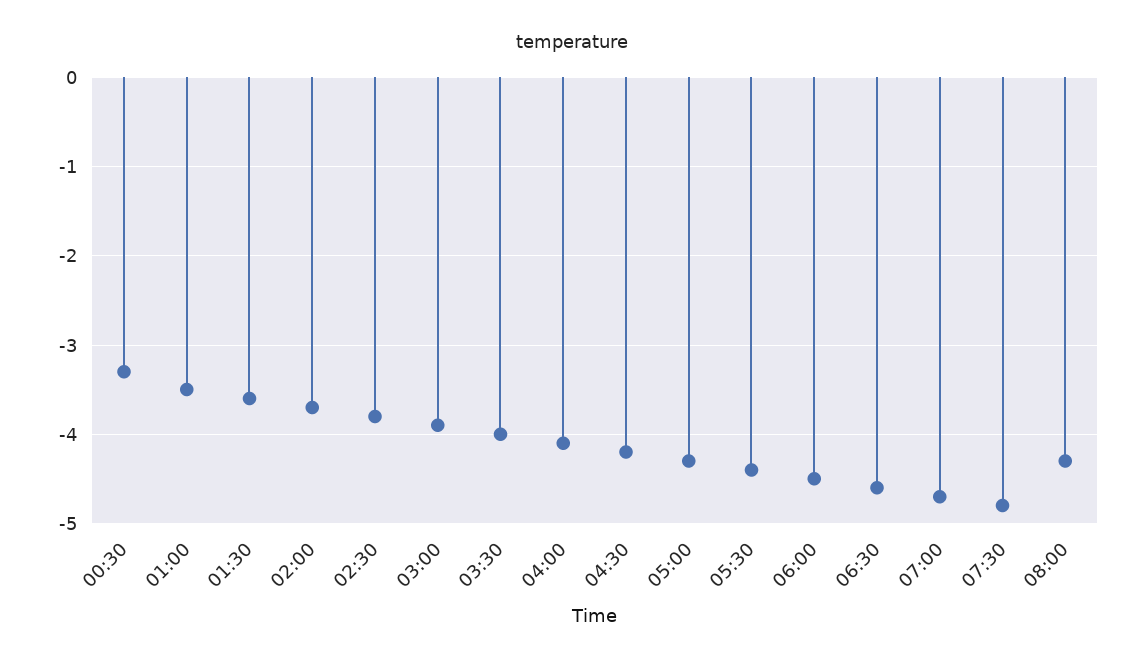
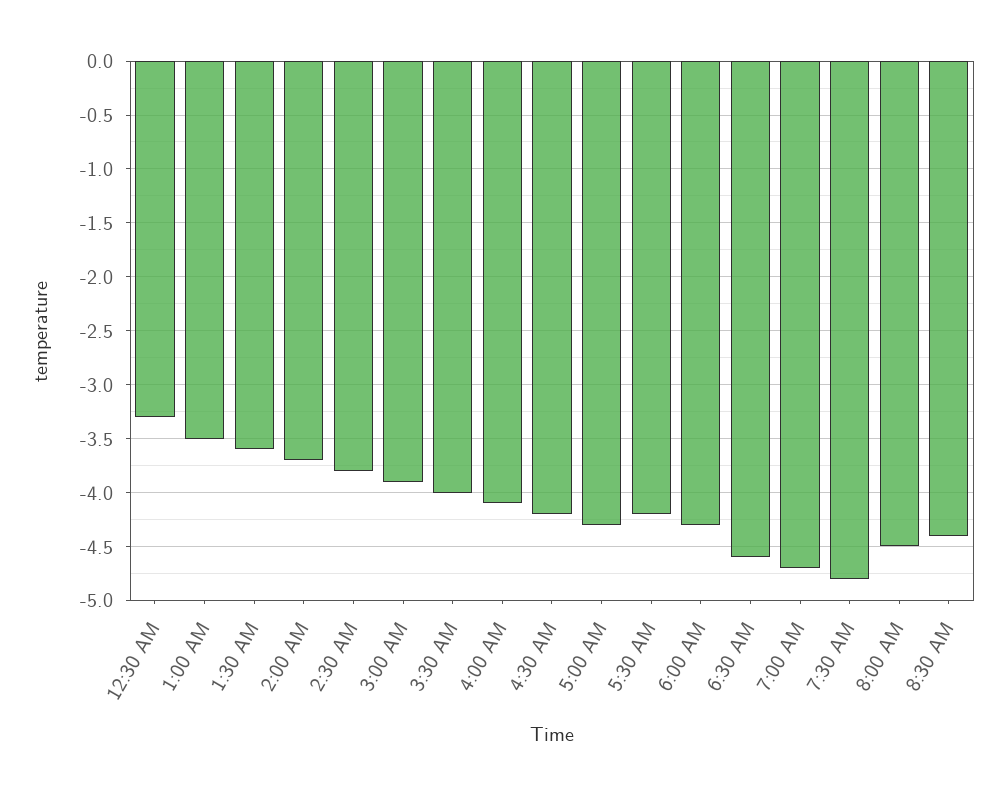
05:30: -4.4 -> -4.2
06:00: -4.5 -> -4.3
08:00: -4.3 -> -4.5
8:30 AM: none -> -4.4

